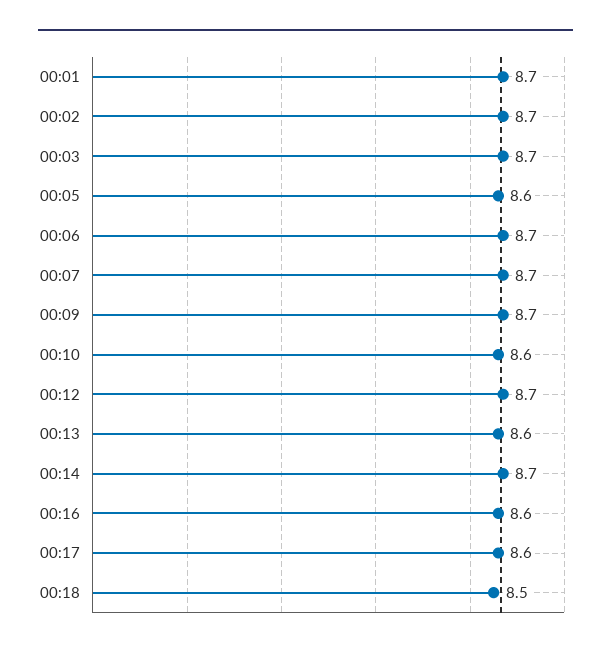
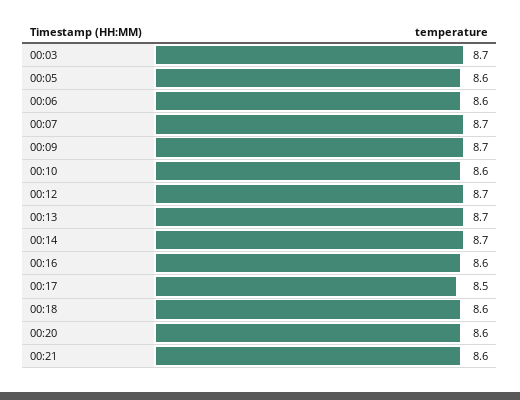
00:01: 8.7 -> none
00:02: 8.7 -> none
00:06: 8.7 -> 8.6
00:13: 8.6 -> 8.7
00:17: 8.6 -> 8.5
00:18: 8.5 -> 8.6
00:20: none -> 8.6
00:21: none -> 8.6

